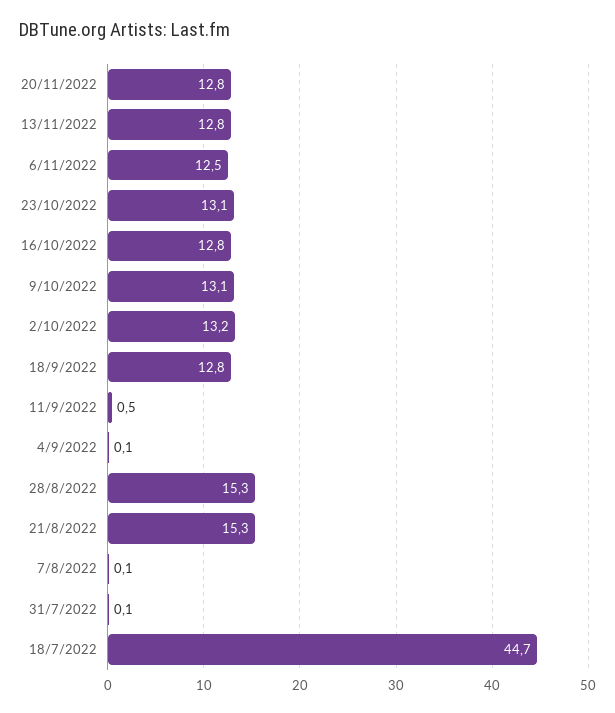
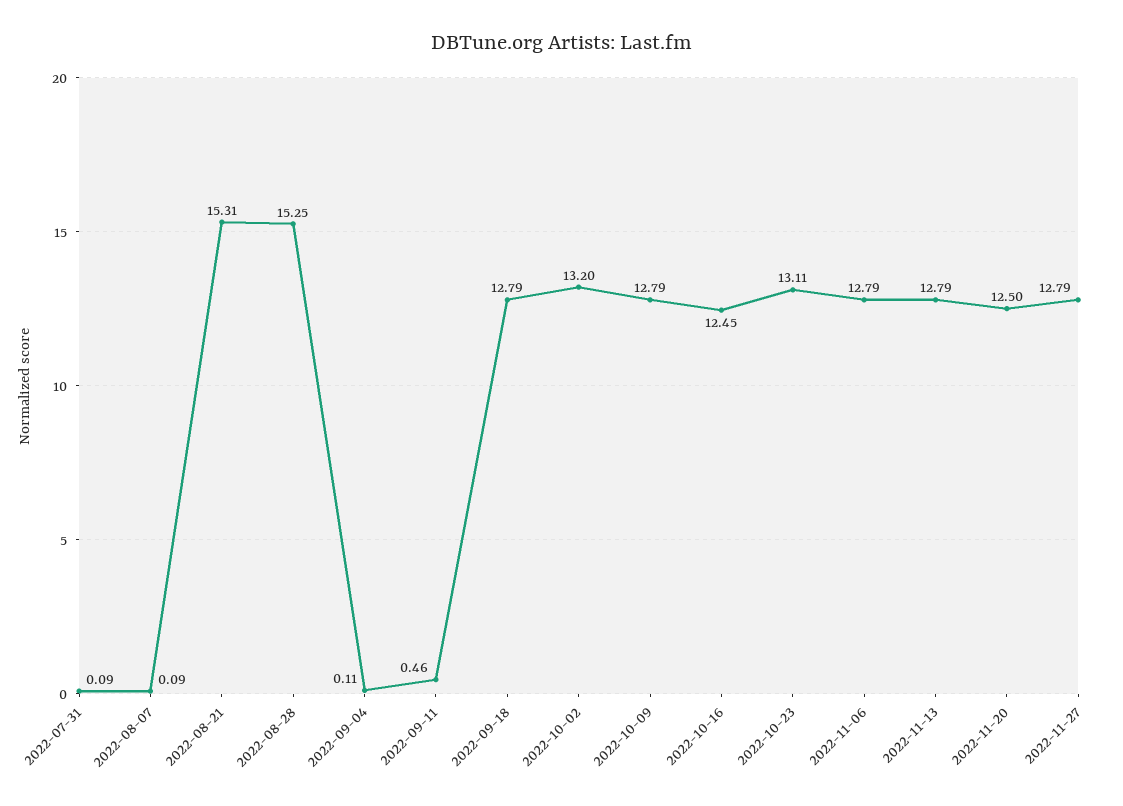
20/11/2022: 12.8 -> 12.5
6/11/2022: 12.5 -> 12.79
16/10/2022: 12.8 -> 12.45
9/10/2022: 13.1 -> 12.79
18/7/2022: 44.7 -> none
2022-11-27: none -> 12.79

